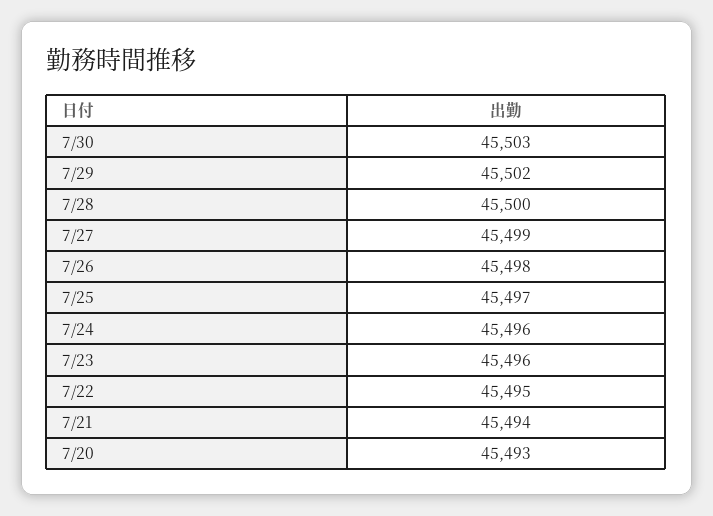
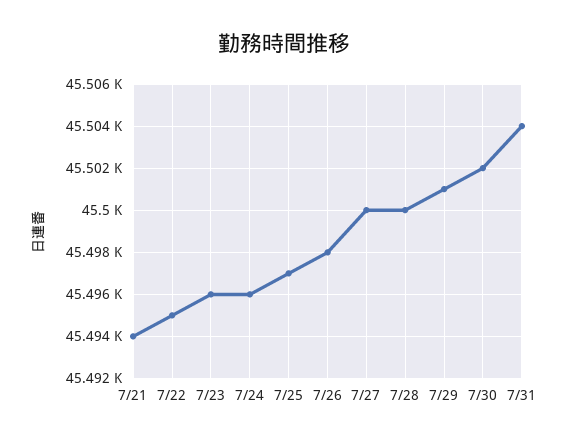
7/30: 45503 -> 45502
7/29: 45502 -> 45501
7/27: 45499 -> 45500
7/20: 45493 -> none
7/31: none -> 45504

